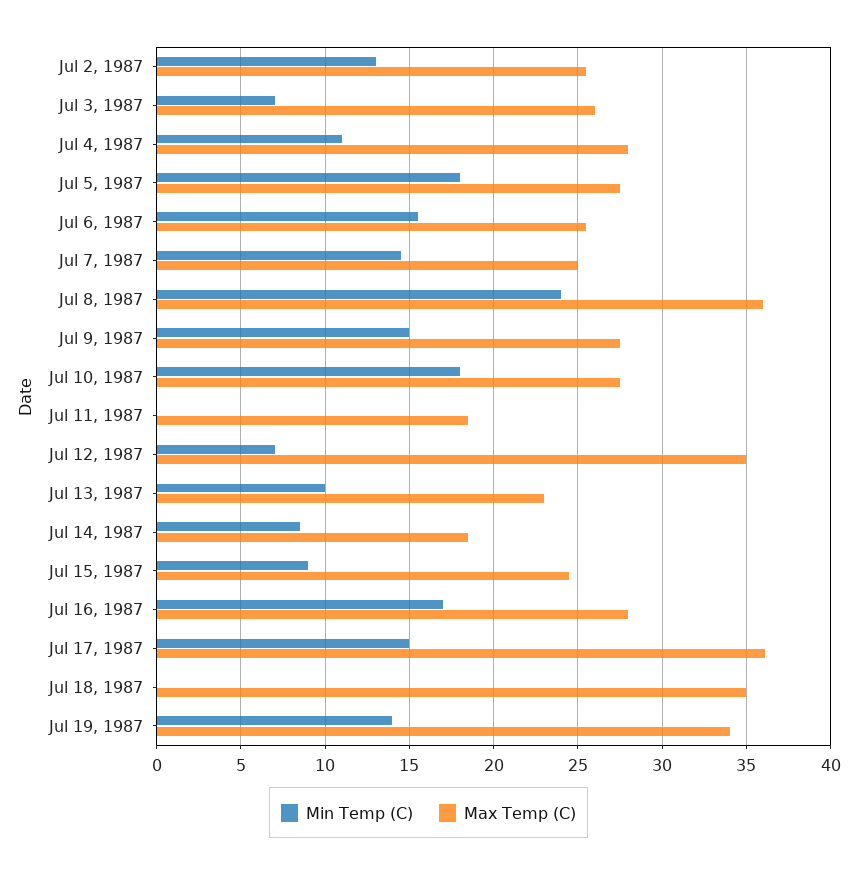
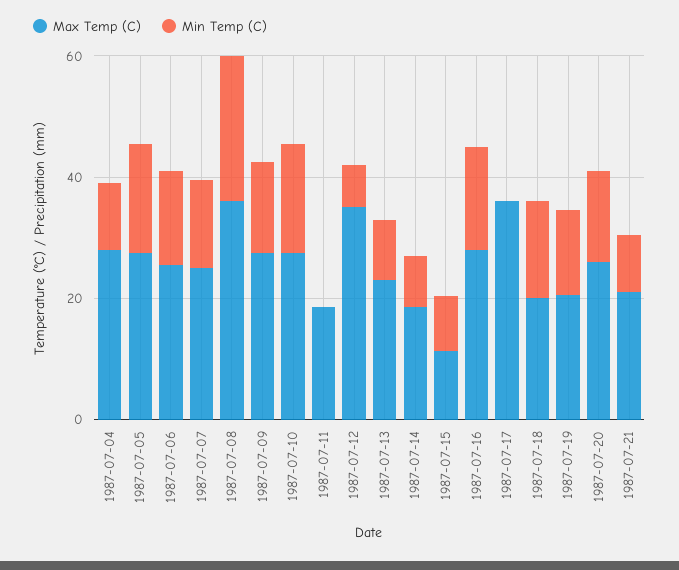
Min Temp (C), Jul 2, 1987: 13 -> none
Max Temp (C), Jul 2, 1987: 25.5 -> none
Min Temp (C), Jul 3, 1987: 7 -> none
Max Temp (C), Jul 3, 1987: 26 -> none
Max Temp (C), Jul 15, 1987: 24.5 -> 10
Min Temp (C), Jul 17, 1987: 15 -> 0
Min Temp (C), Jul 18, 1987: 0 -> 15
Max Temp (C), Jul 18, 1987: 35 -> 20
Max Temp (C), Jul 19, 1987: 34 -> 20
Max Temp (C), 1987-07-20: none -> 25
Min Temp (C), 1987-07-20: none -> 15
Max Temp (C), 1987-07-21: none -> 20
Min Temp (C), 1987-07-21: none -> 10

